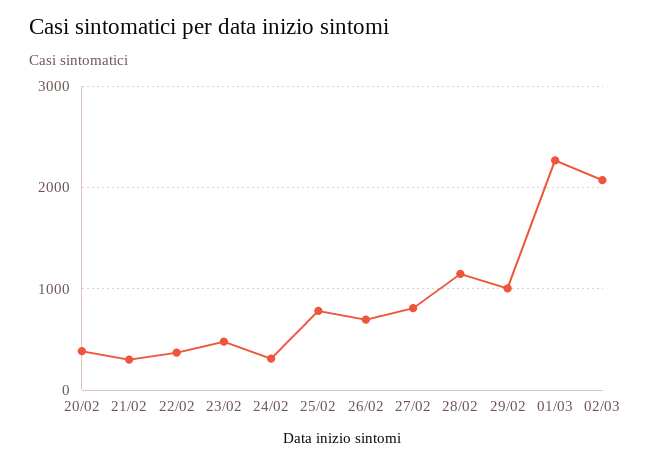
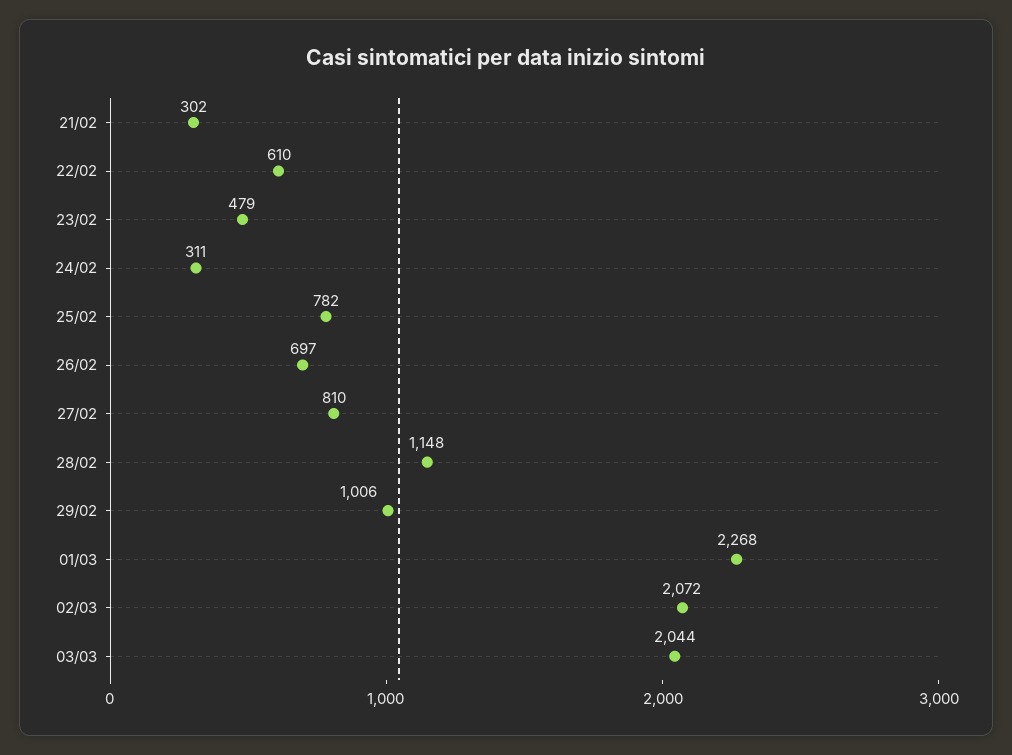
20/02: 400 -> none
22/02: 400 -> 610
03/03: none -> 2044

